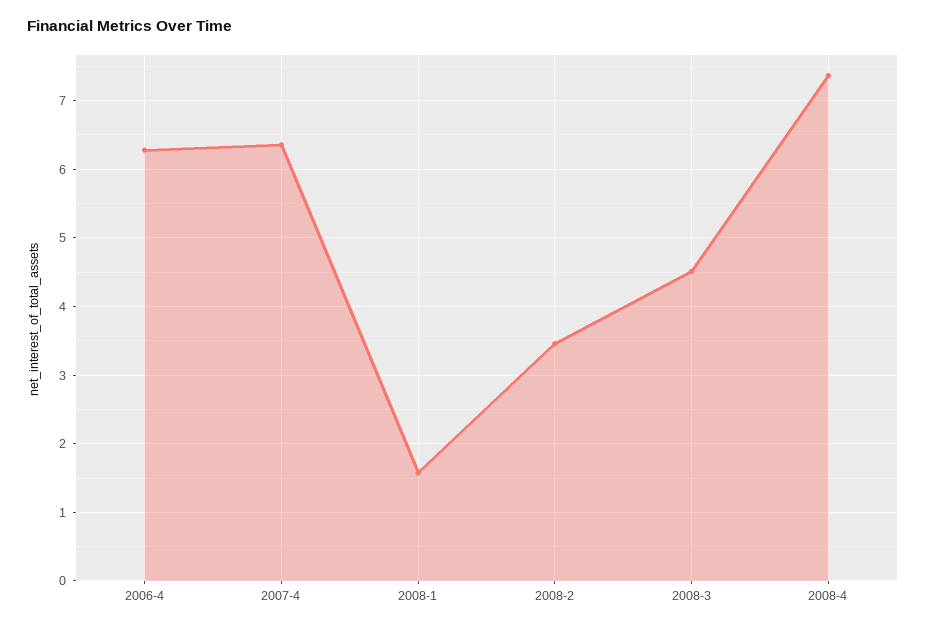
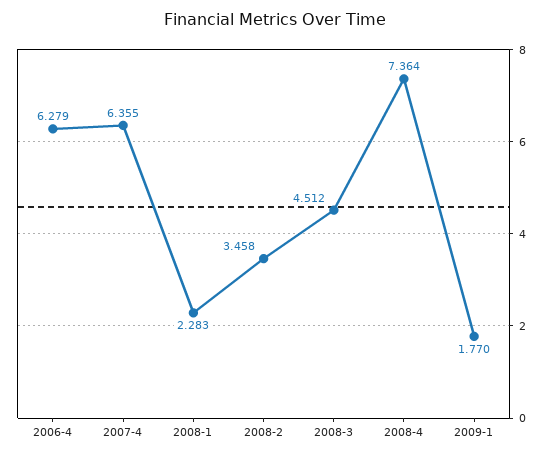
2008-1: 1.6 -> 2.283
2009-1: none -> 1.77

